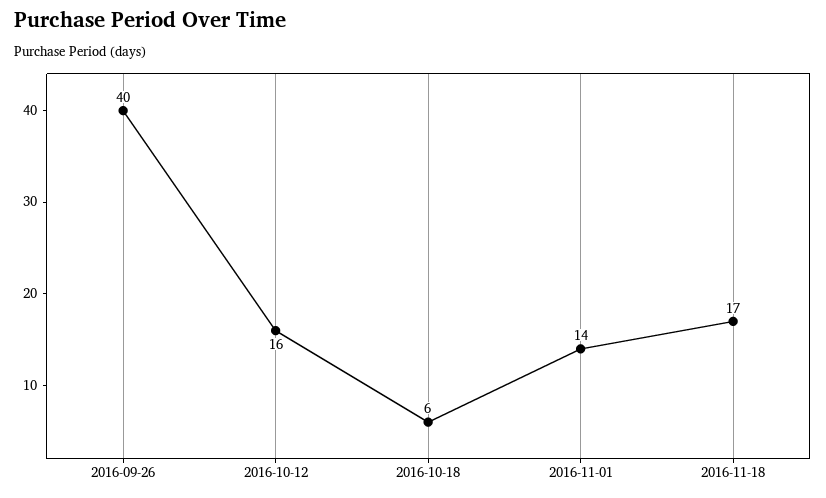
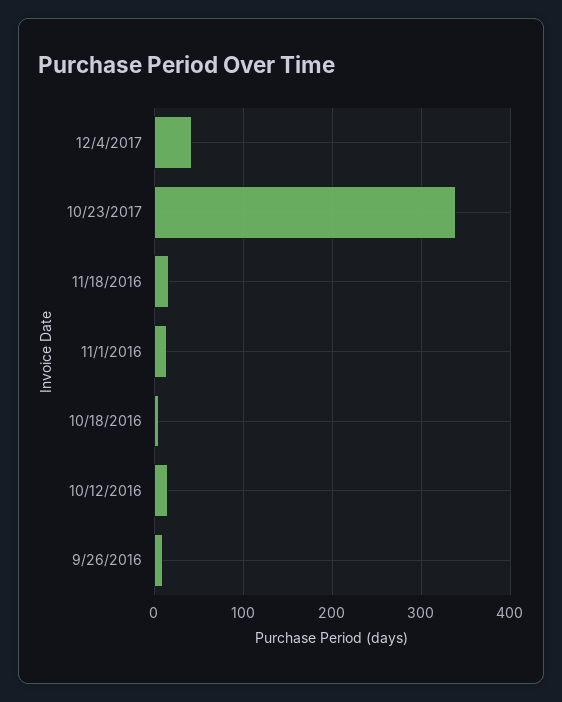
2016-09-26: 40 -> 10
12/4/2017: none -> 40
10/23/2017: none -> 340

